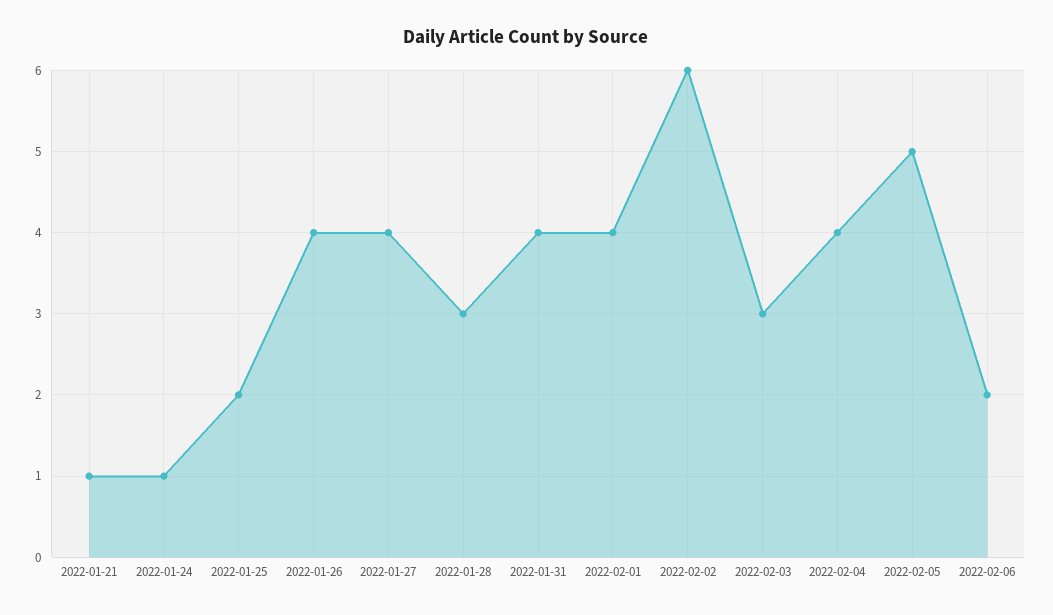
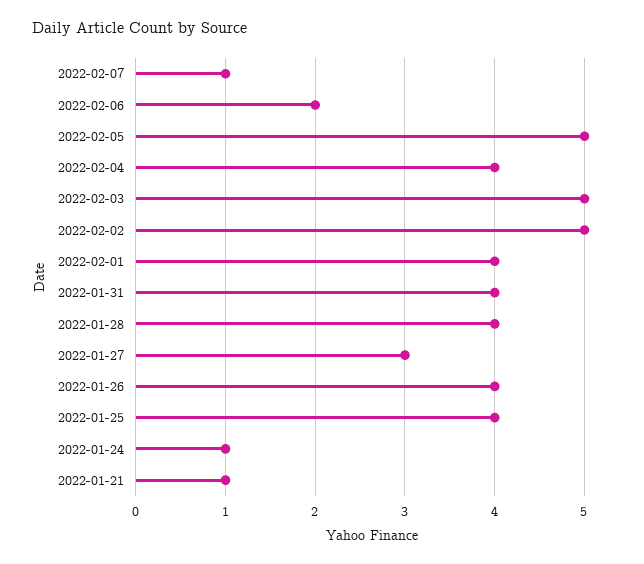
2022-01-25: 2 -> 4
2022-01-27: 4 -> 3
2022-01-28: 3 -> 4
2022-02-02: 6 -> 5
2022-02-03: 3 -> 5
2022-02-07: none -> 1

